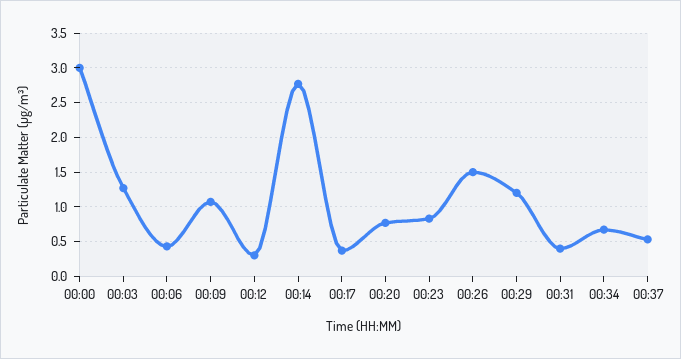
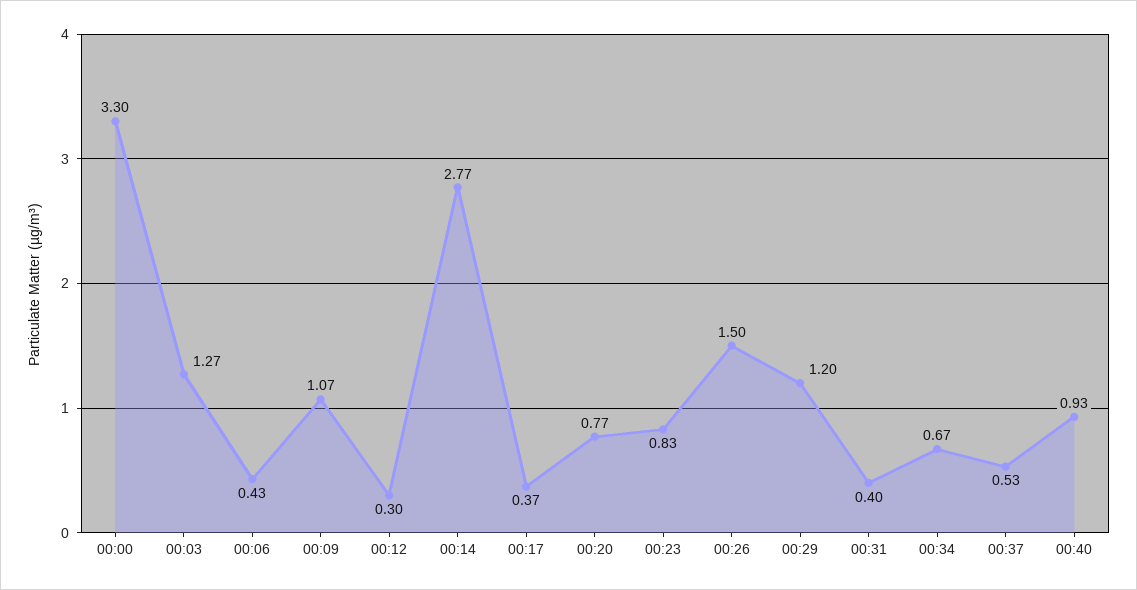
00:00: 3 -> 3.3
00:40: none -> 0.93

